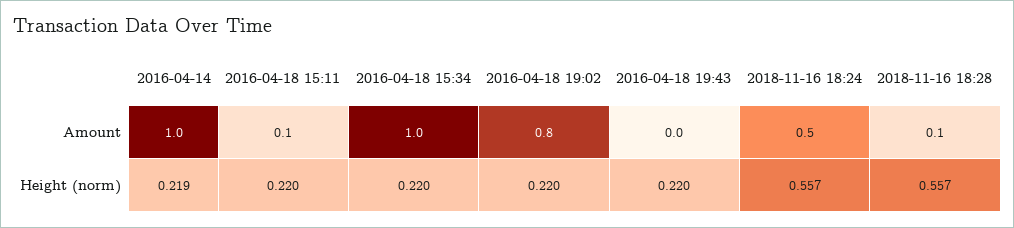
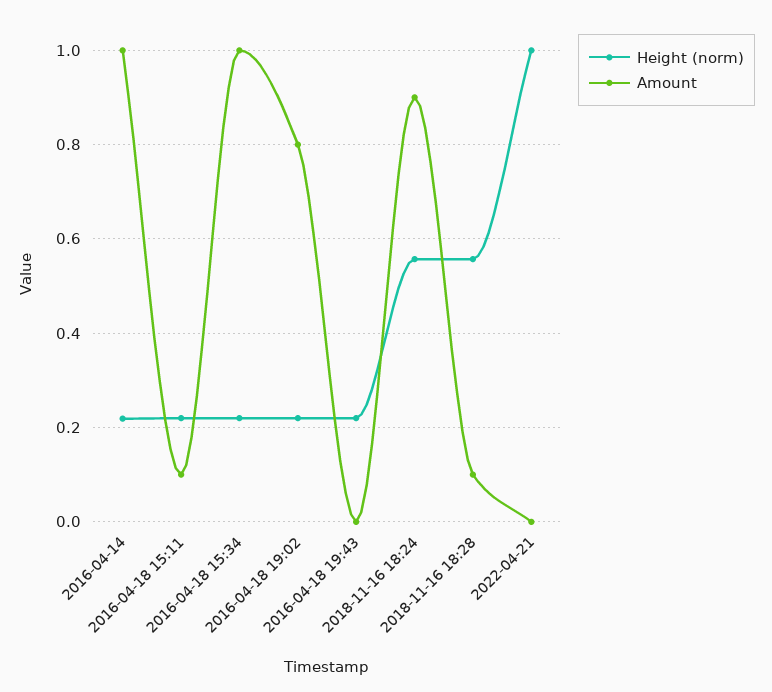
Amount, 2018-11-16 18:24: 0.5 -> 0.9
Height (norm), 2022-04-21: none -> 1
Amount, 2022-04-21: none -> 0

